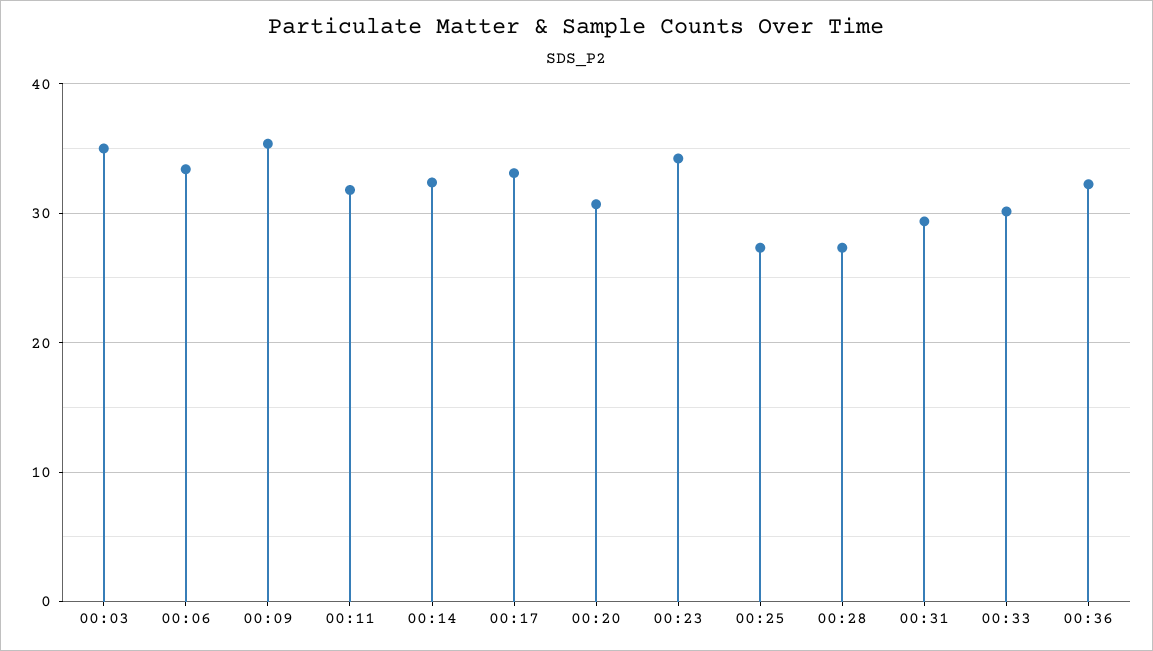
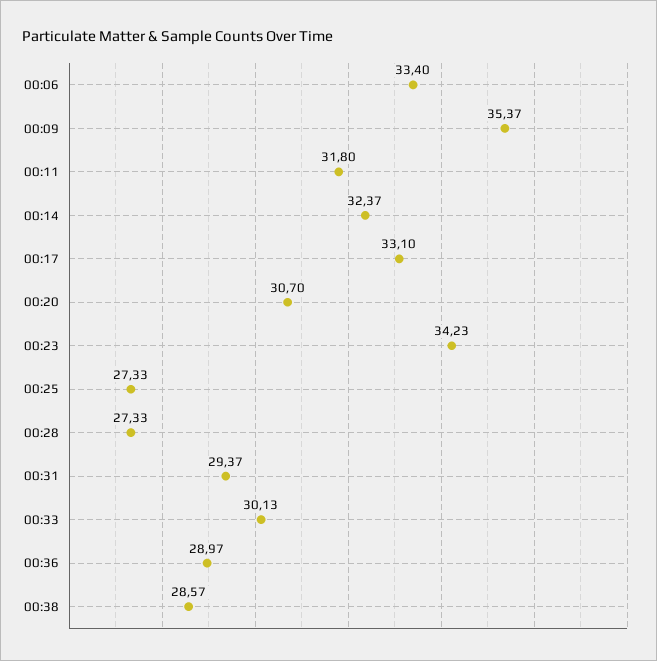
00:03: 35 -> none
00:36: 32 -> 28.97
00:38: none -> 28.57

